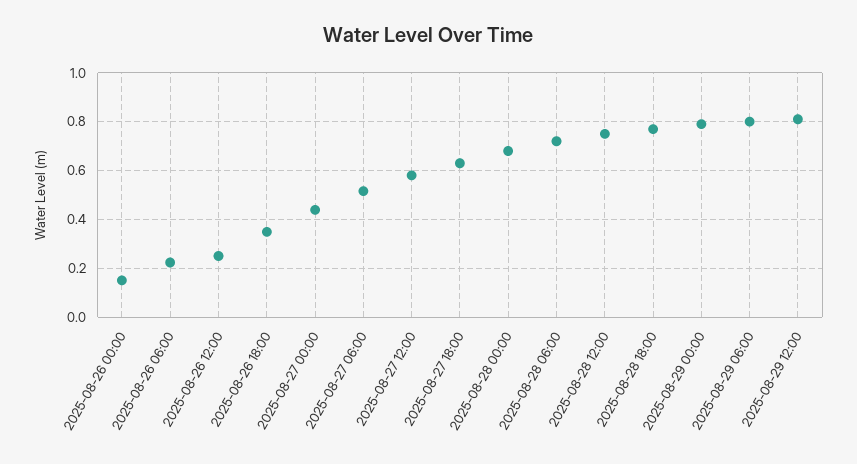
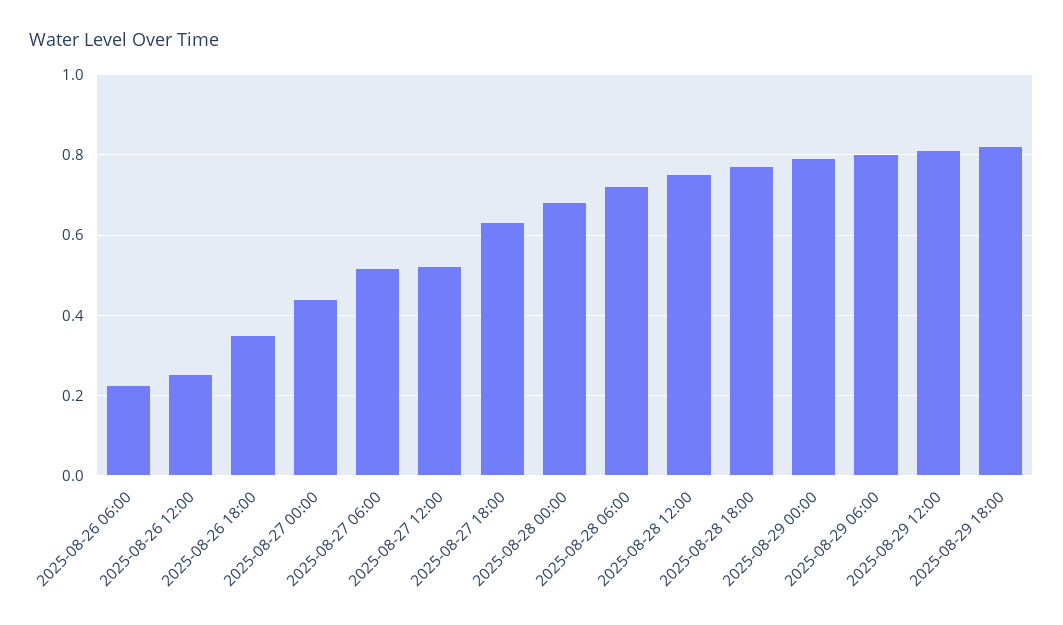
2025-08-26 00:00: 0.15 -> none
2025-08-27 12:00: 0.575 -> 0.52
2025-08-29 18:00: none -> 0.82

